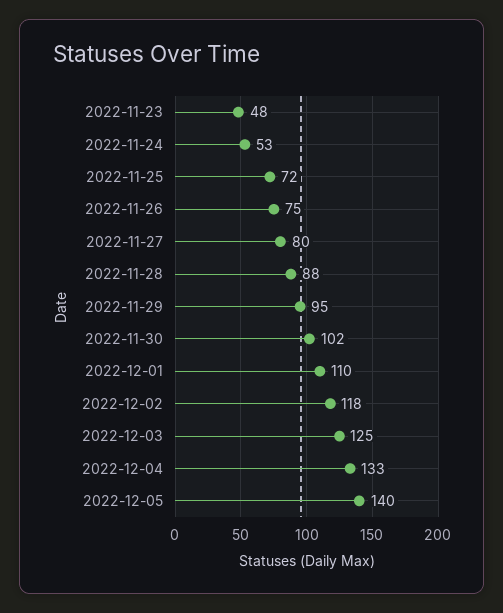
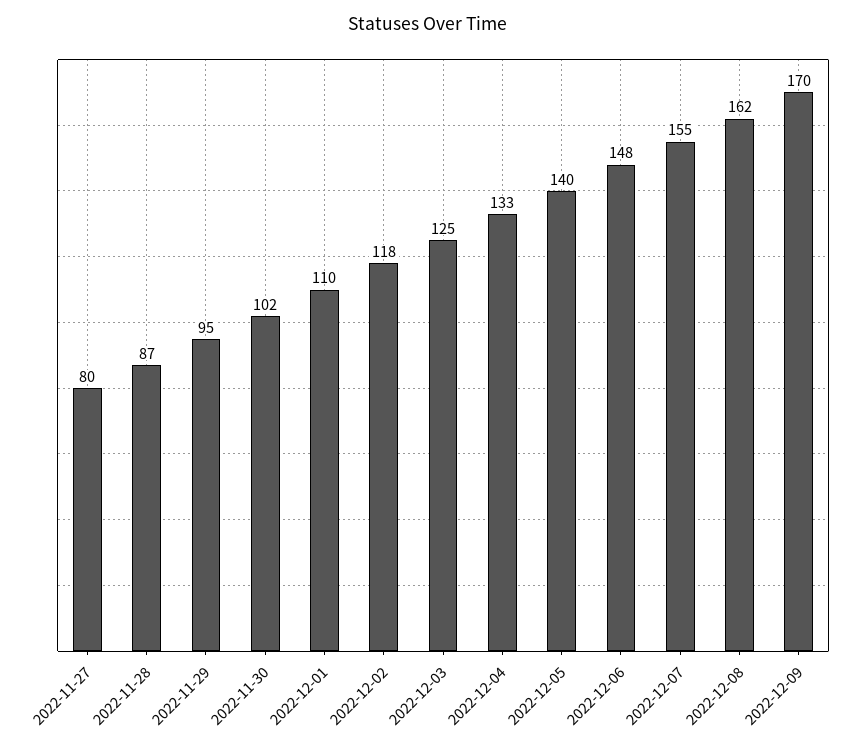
2022-11-23: 48 -> none
2022-11-24: 53 -> none
2022-11-25: 72 -> none
2022-11-26: 75 -> none
2022-11-28: 88 -> 87
2022-12-06: none -> 148
2022-12-07: none -> 155
2022-12-08: none -> 162
2022-12-09: none -> 170

